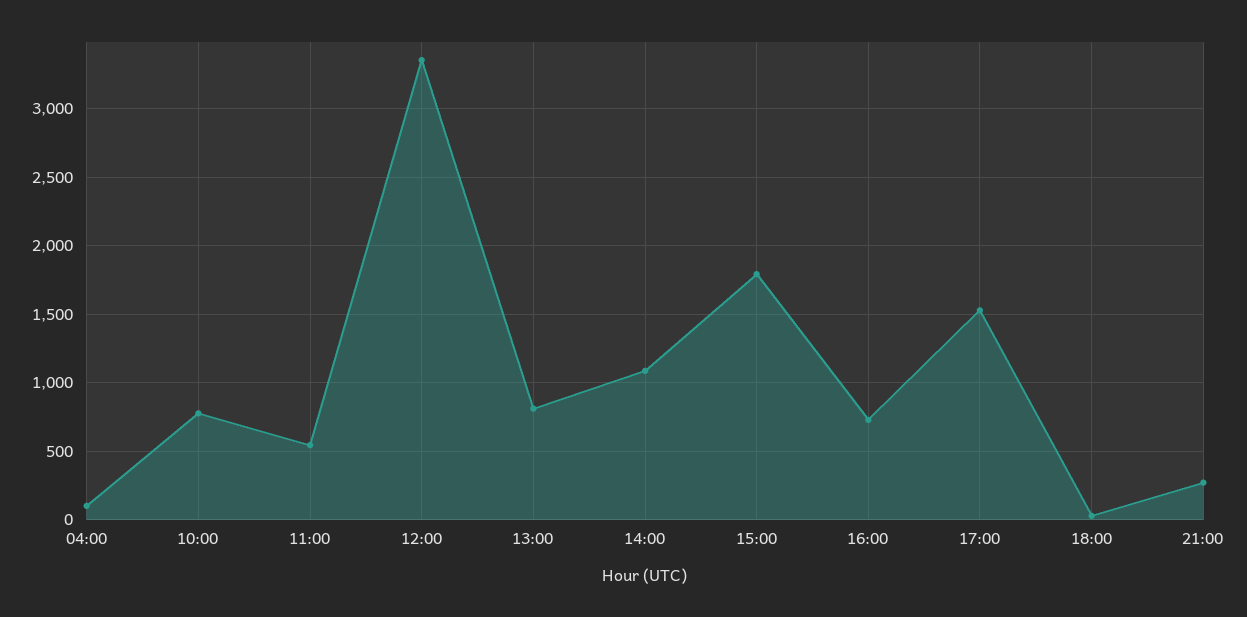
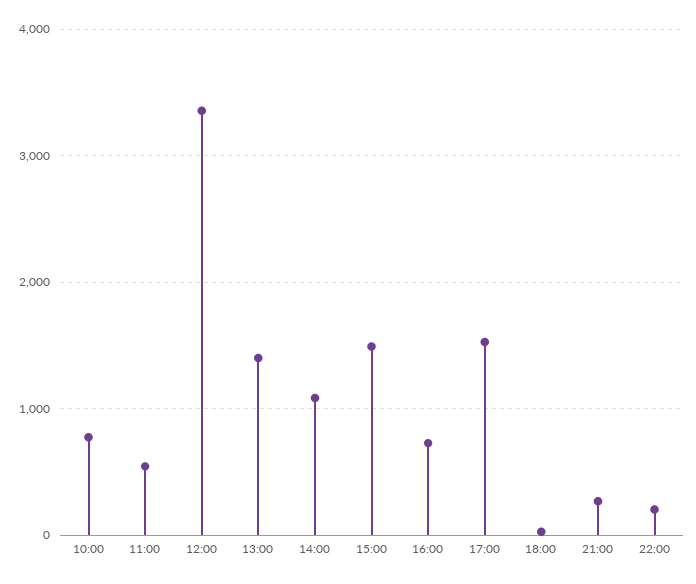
04:00: 100 -> none
13:00: 800 -> 1400
15:00: 1800 -> 1500
22:00: none -> 200

